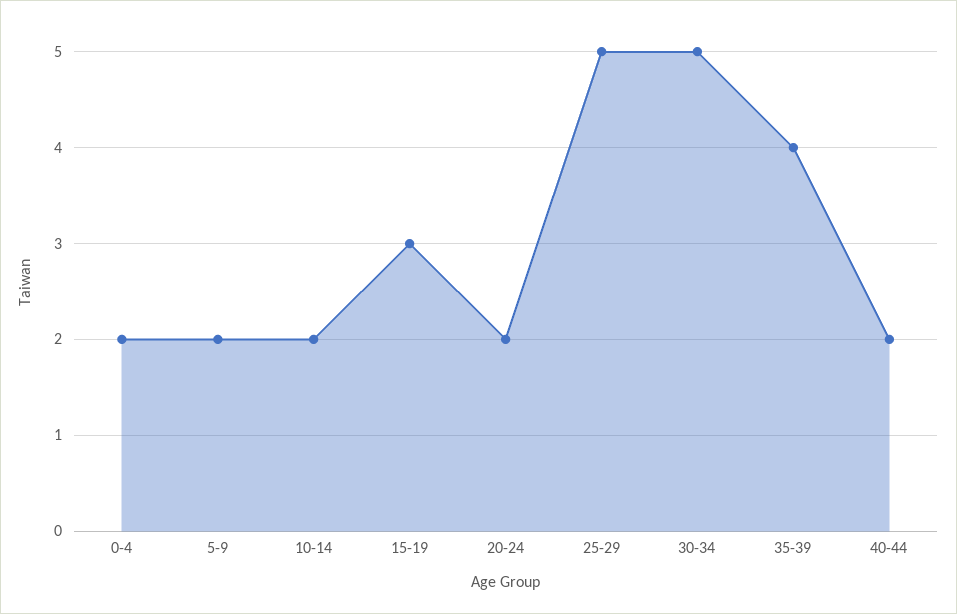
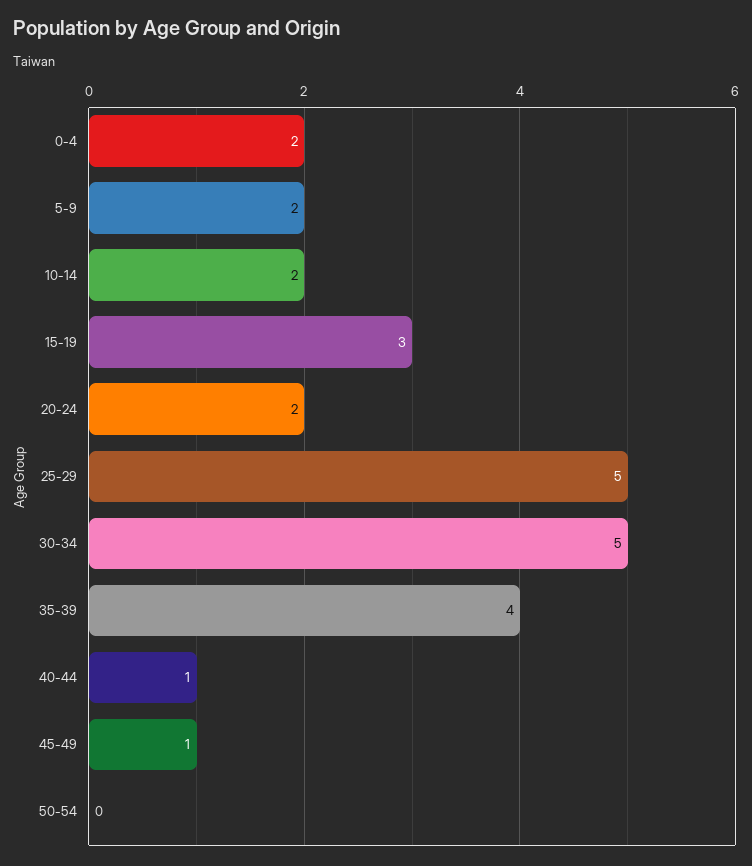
40-44: 2 -> 1
45-49: none -> 1
50-54: none -> 0

